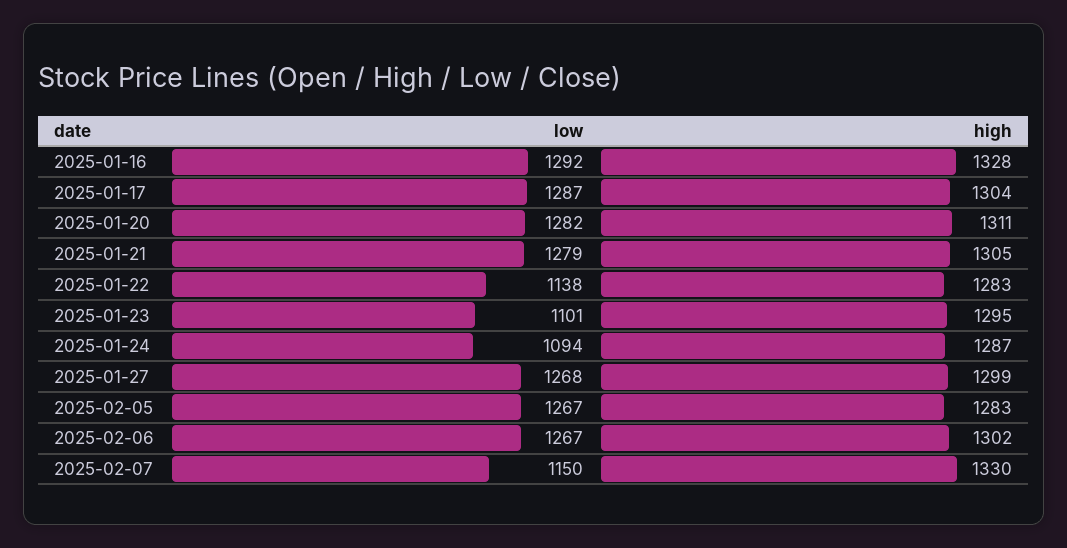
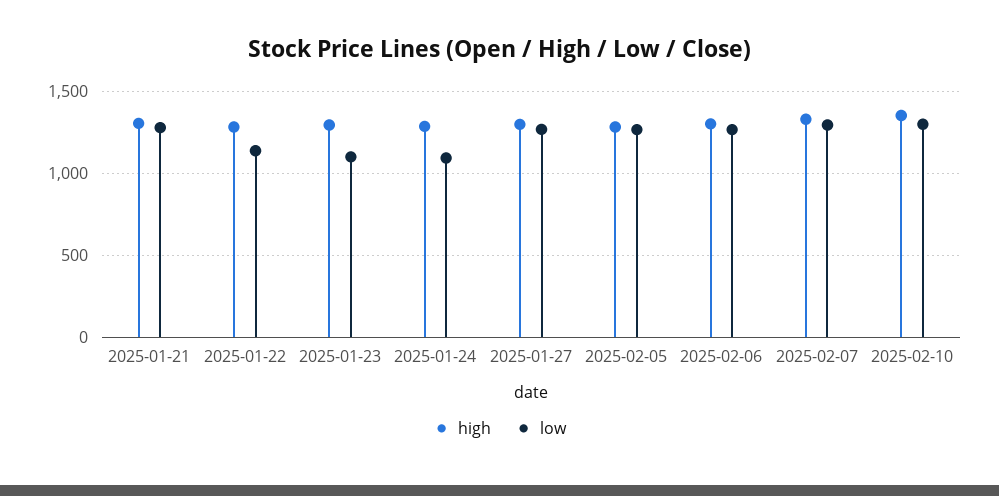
low, 2025-01-16: 1292 -> none
high, 2025-01-16: 1328 -> none
low, 2025-01-17: 1287 -> none
high, 2025-01-17: 1304 -> none
low, 2025-01-20: 1282 -> none
high, 2025-01-20: 1311 -> none
low, 2025-02-07: 1150 -> 1300
high, 2025-02-10: none -> 1350
low, 2025-02-10: none -> 1300

